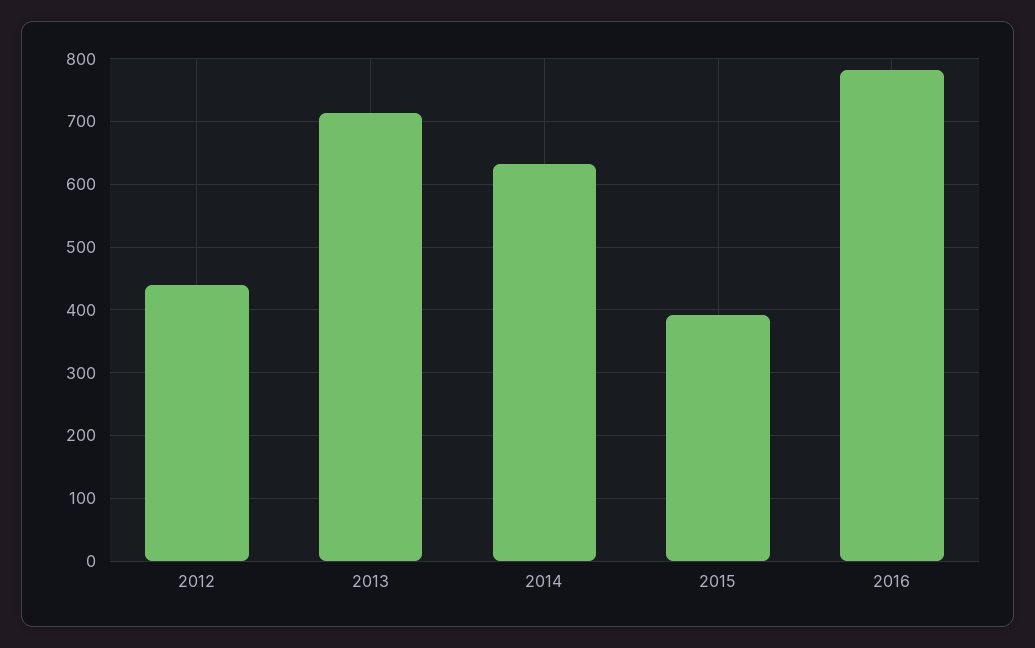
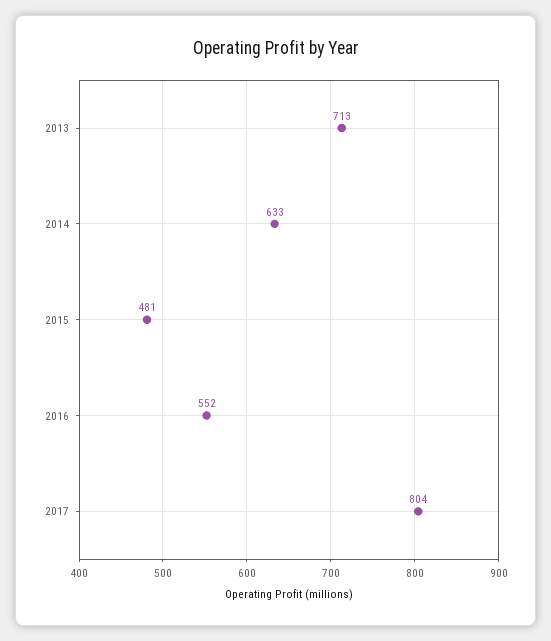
2012: 440 -> none
2015: 390 -> 481
2016: 780 -> 552
2017: none -> 804

